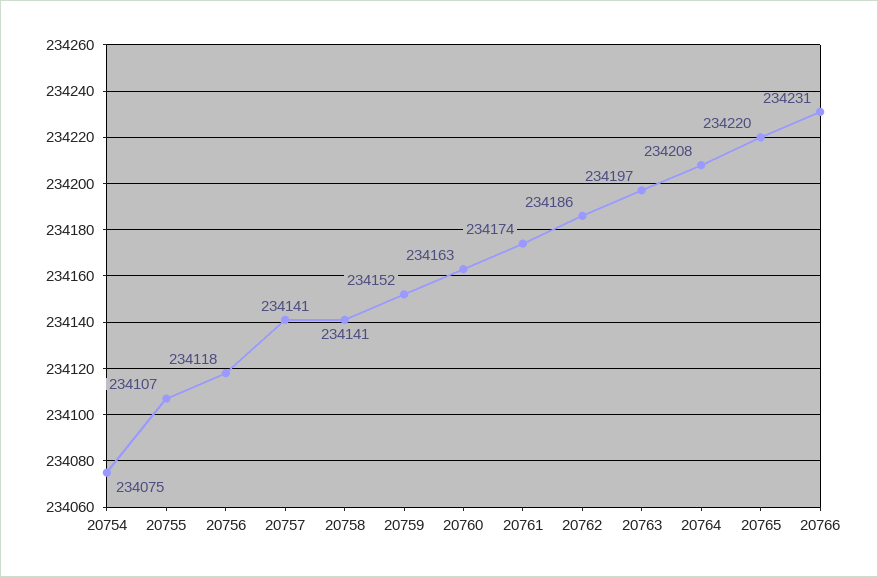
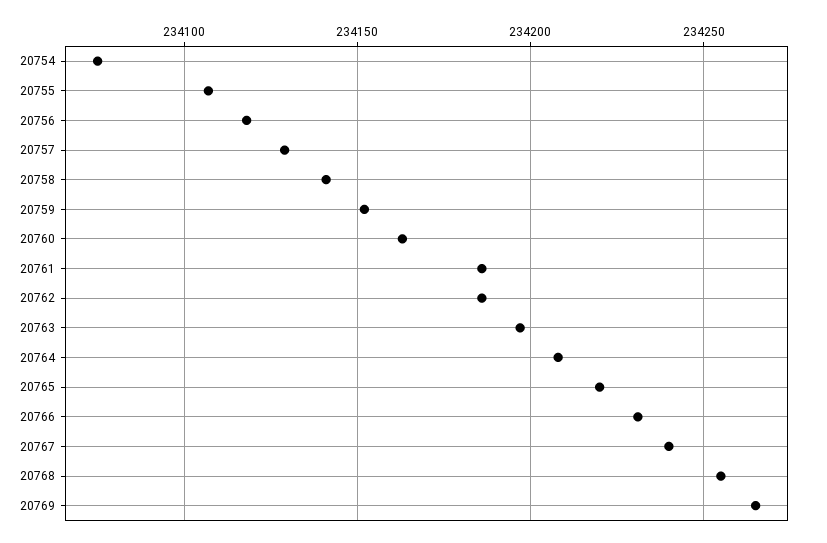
20757: 234141 -> 234130
20761: 234174 -> 234185
20767: none -> 234240
20768: none -> 234255
20769: none -> 234265

